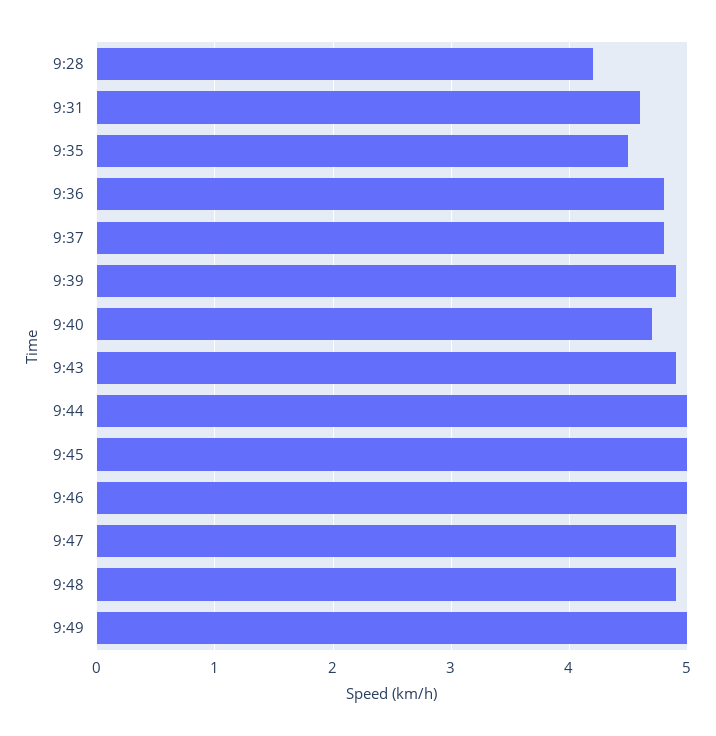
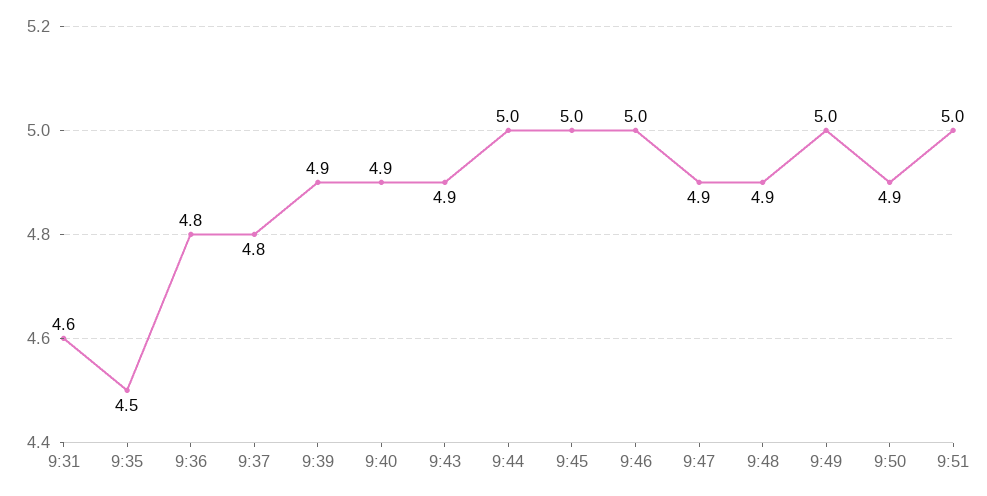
9:28: 4.2 -> none
9:40: 4.7 -> 4.9
9:50: none -> 4.9
9:51: none -> 5

